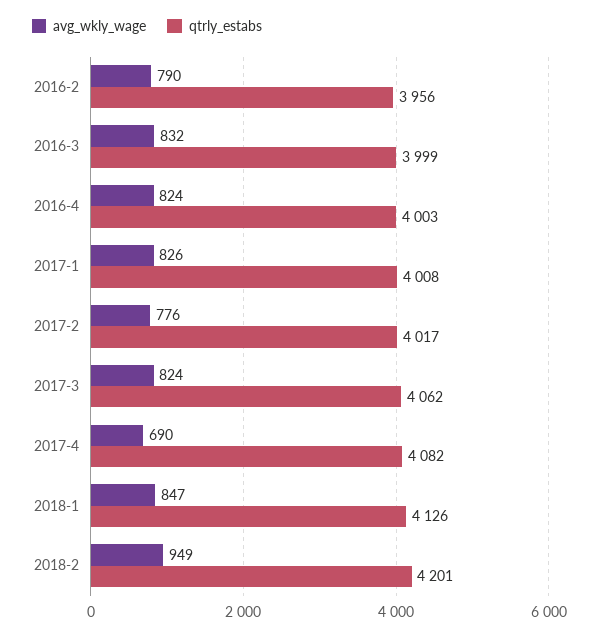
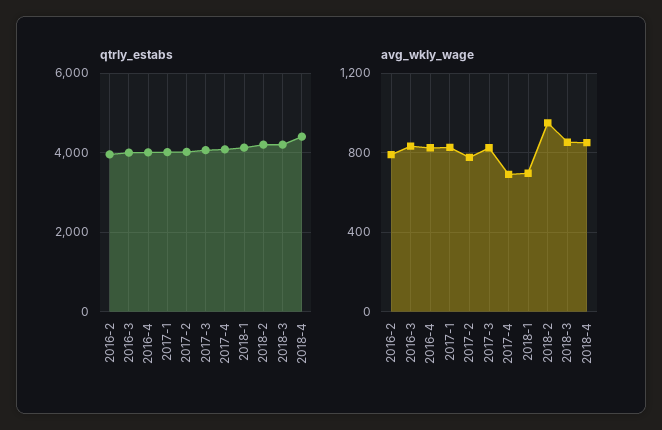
avg_wkly_wage, 2018-1: 847 -> 700
qtrly_estabs, 2018-3: none -> 4200
qtrly_estabs, 2018-4: none -> 4400
avg_wkly_wage, 2018-3: none -> 850
avg_wkly_wage, 2018-4: none -> 850

